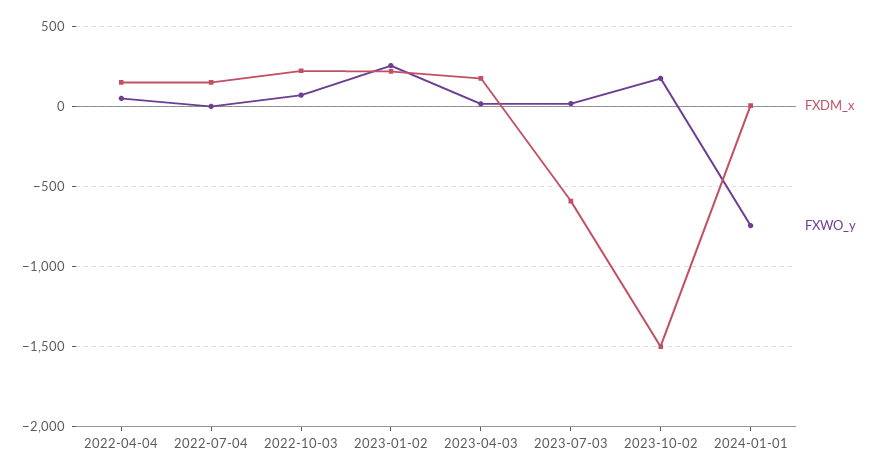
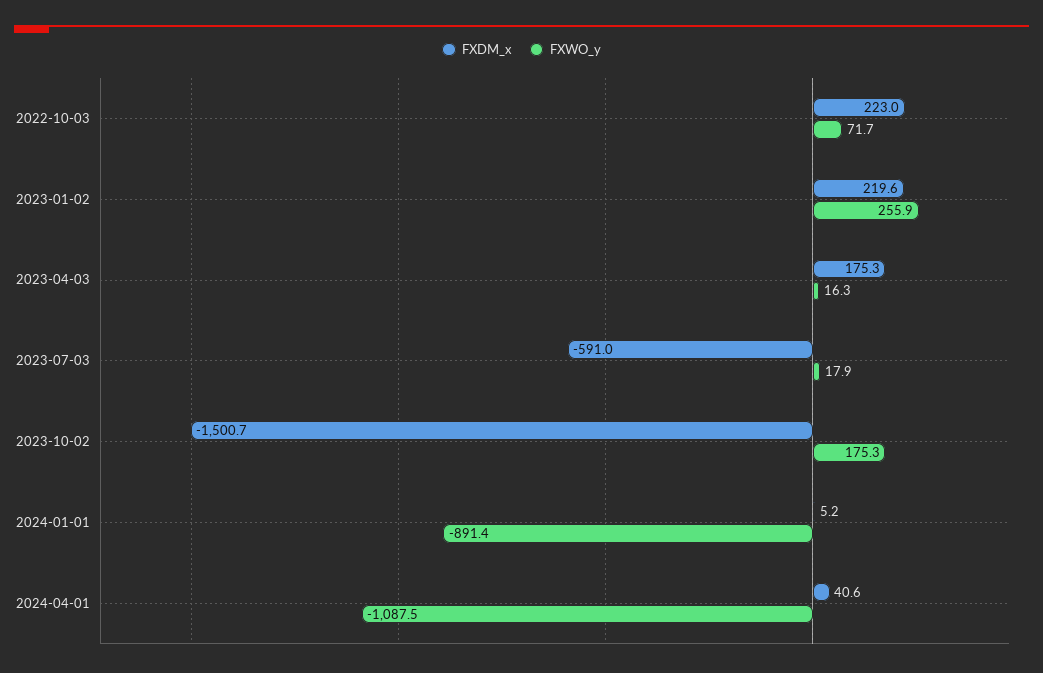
FXDM_x, 2022-04-04: 150 -> none
FXWO_y, 2022-04-04: 50 -> none
FXDM_x, 2022-07-04: 150 -> none
FXWO_y, 2022-07-04: 0 -> none
FXWO_y, 2024-01-01: -750 -> -891.4
FXDM_x, 2024-04-01: none -> 40.6
FXWO_y, 2024-04-01: none -> -1087.5

